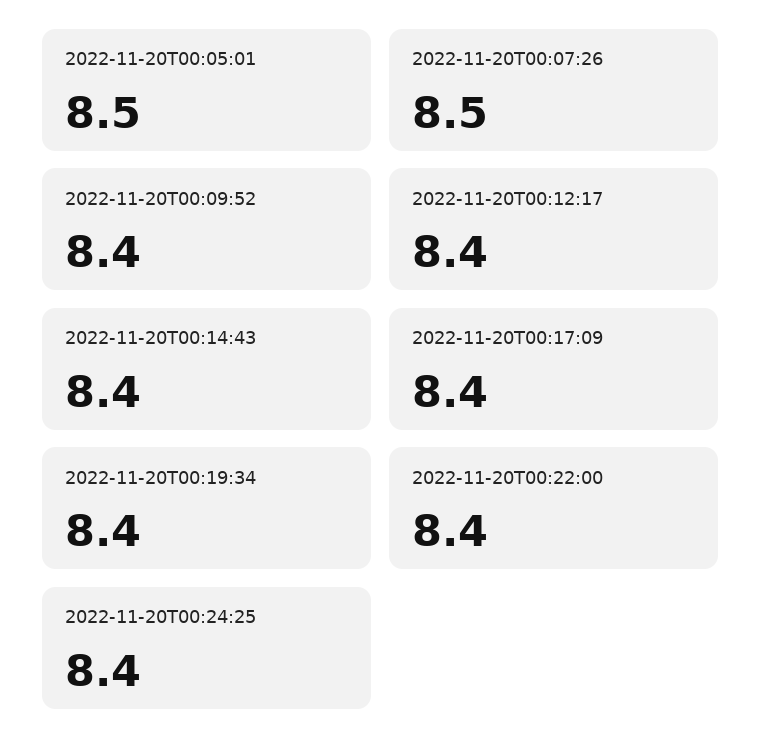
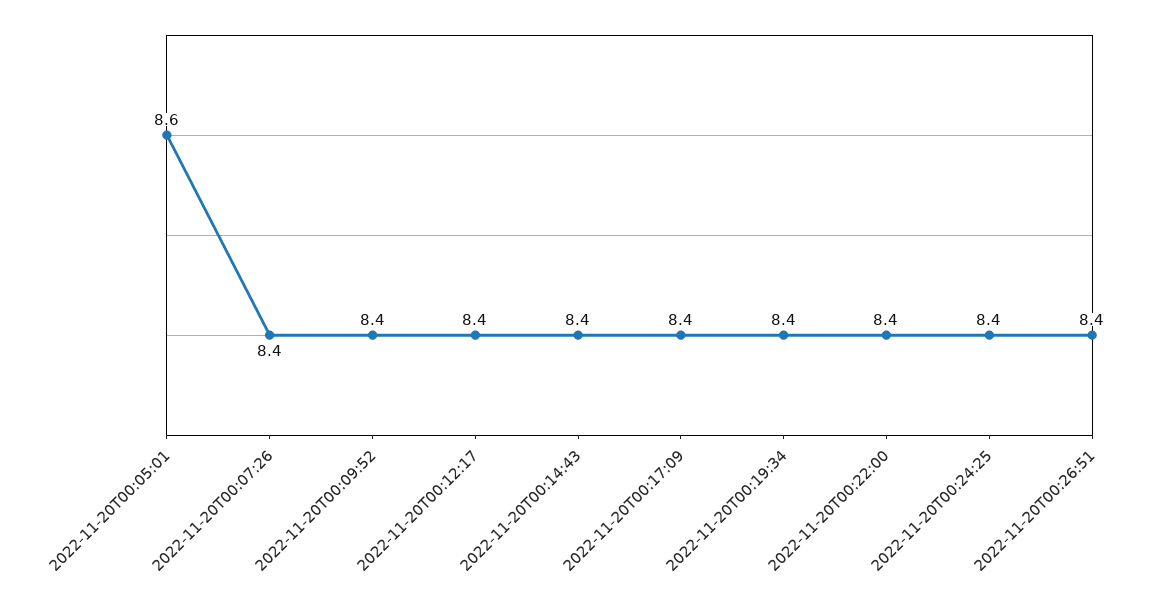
2022-11-20T00:05:01: 8.5 -> 8.6
2022-11-20T00:07:26: 8.5 -> 8.4
2022-11-20T00:26:51: none -> 8.4

